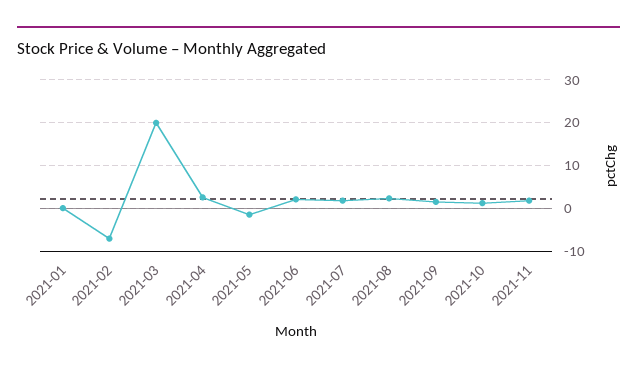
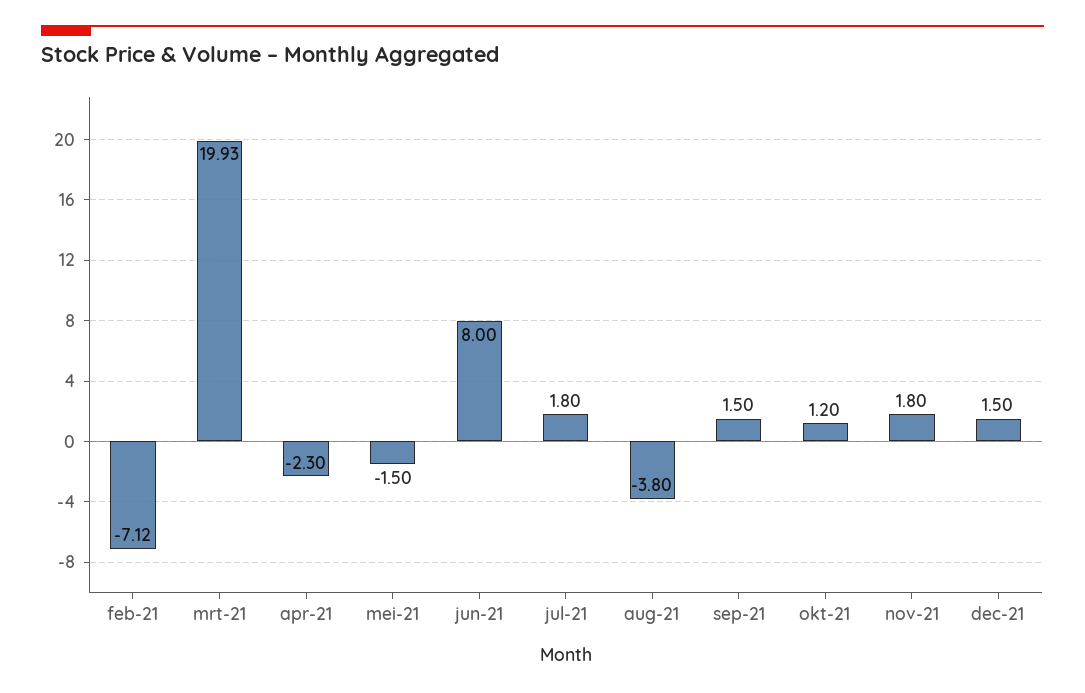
2021-01: 0 -> none
2021-04: 2 -> -2.3
2021-06: 2 -> 8
2021-08: 2 -> -3.8
dec-21: none -> 1.5

